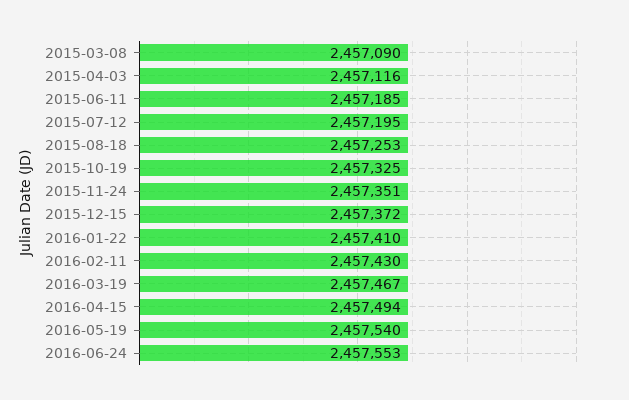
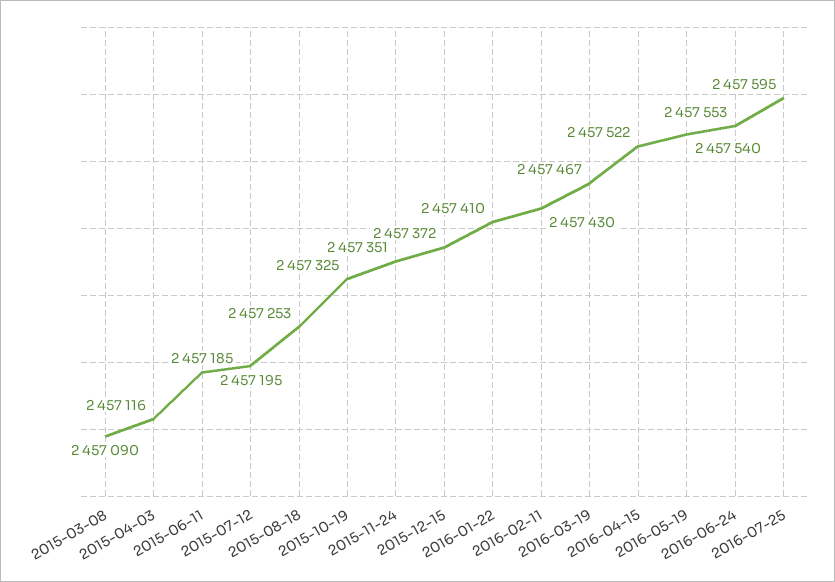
2016-04-15: 2457494 -> 2457522
2016-07-25: none -> 2457595

